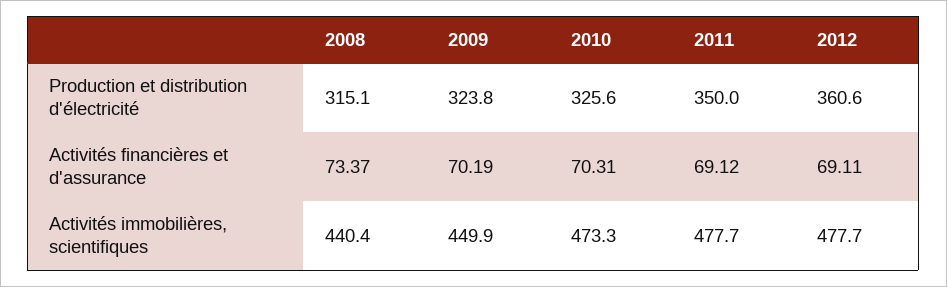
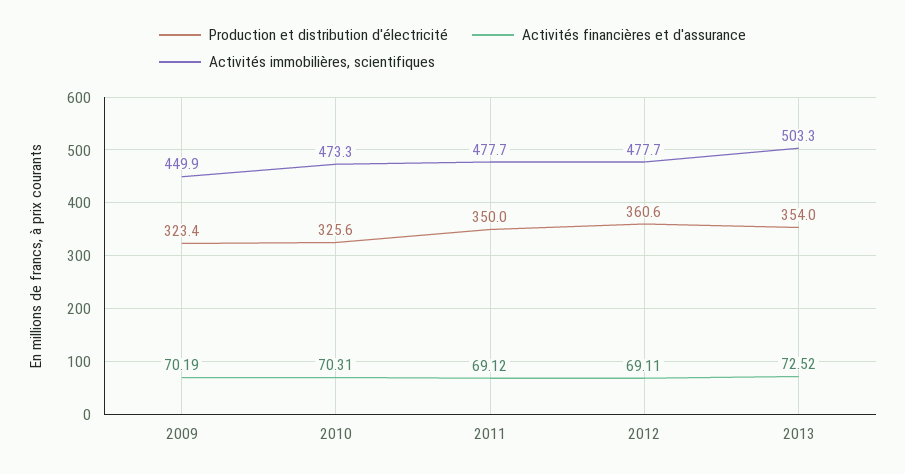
Production et distribution d'électricité, 2008: 315.1 -> none
Production et distribution d'électricité, 2009: 323.8 -> 323.4
Activités financières et d'assurance, 2008: 73.37 -> none
Activités immobilières, scientifiques, 2008: 440.4 -> none
Production et distribution d'électricité, 2013: none -> 354
Activités financières et d'assurance, 2013: none -> 72.52
Activités immobilières, scientifiques, 2013: none -> 503.3

